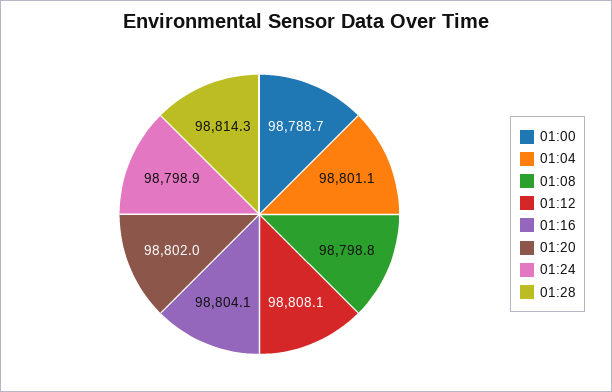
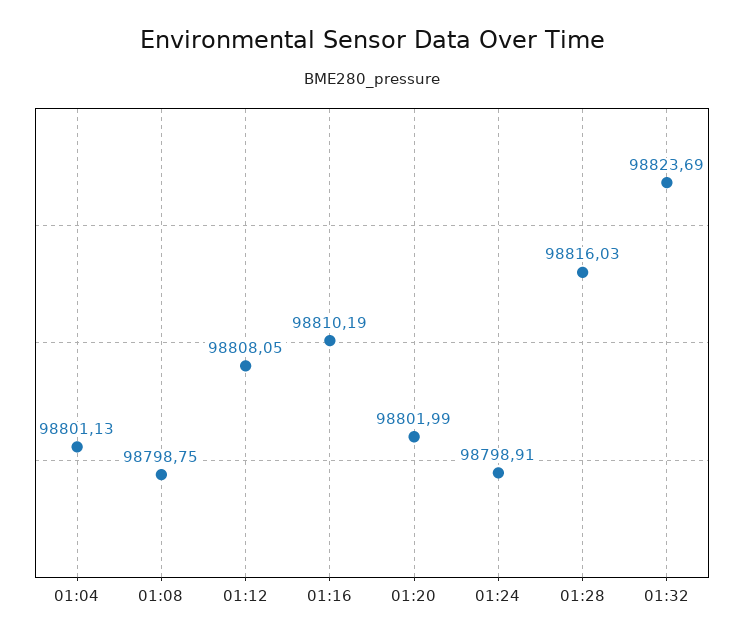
01:00: 98788.7 -> none
01:16: 98804.1 -> 98810.19
01:28: 98814.3 -> 98816.03
01:32: none -> 98823.69

